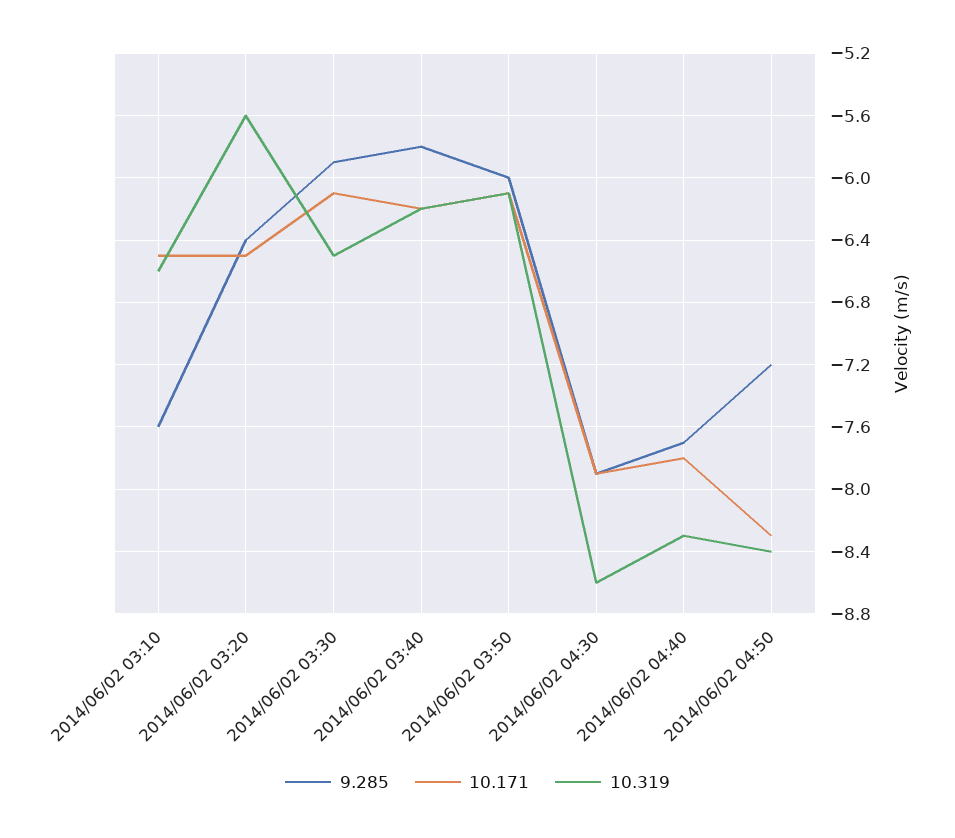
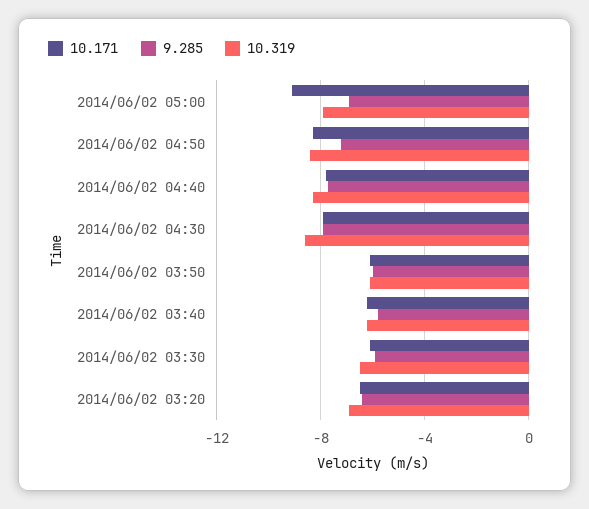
9.285, 2014/06/02 03:10: -7.6 -> none
10.171, 2014/06/02 03:10: -6.5 -> none
10.319, 2014/06/02 03:10: -6.6 -> none
10.319, 2014/06/02 03:20: -5.6 -> -7
10.171, 2014/06/02 05:00: none -> -9
9.285, 2014/06/02 05:00: none -> -7
10.319, 2014/06/02 05:00: none -> -8

